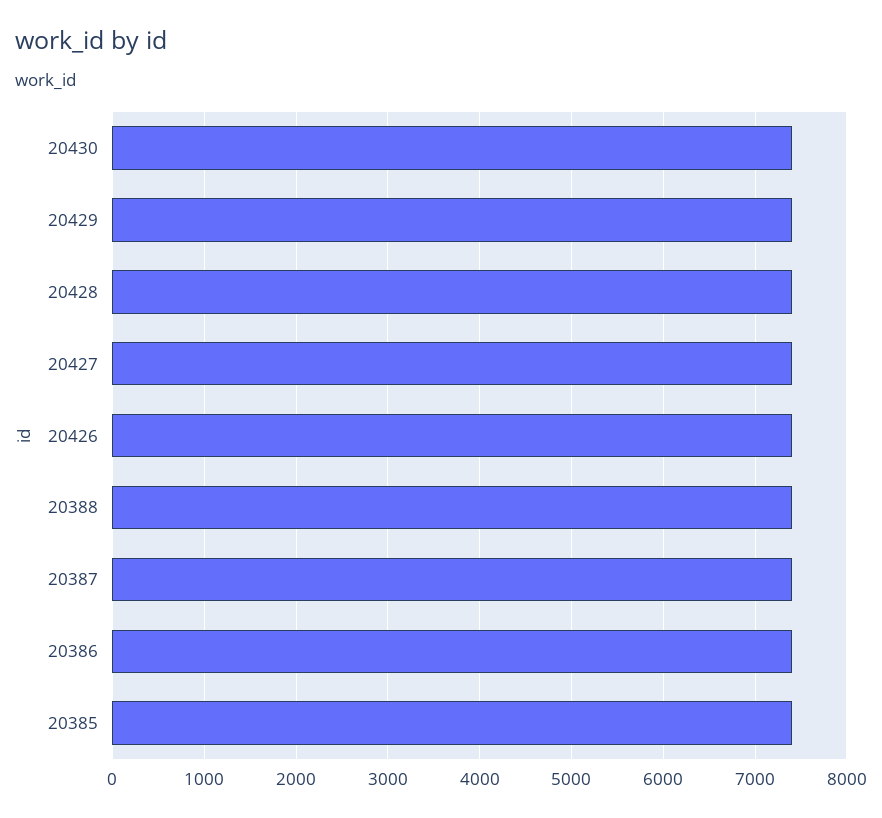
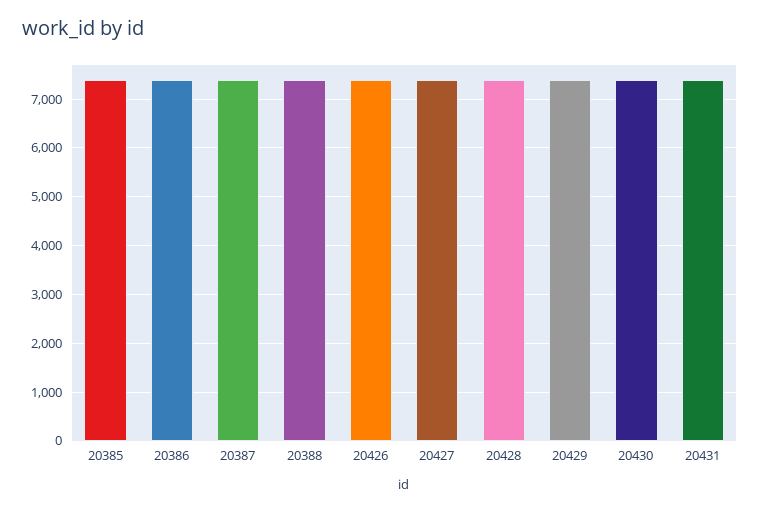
20431: none -> 7400

